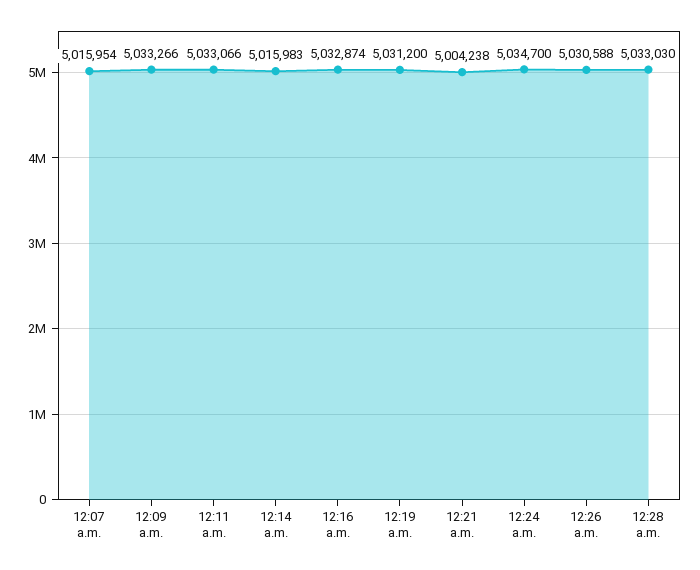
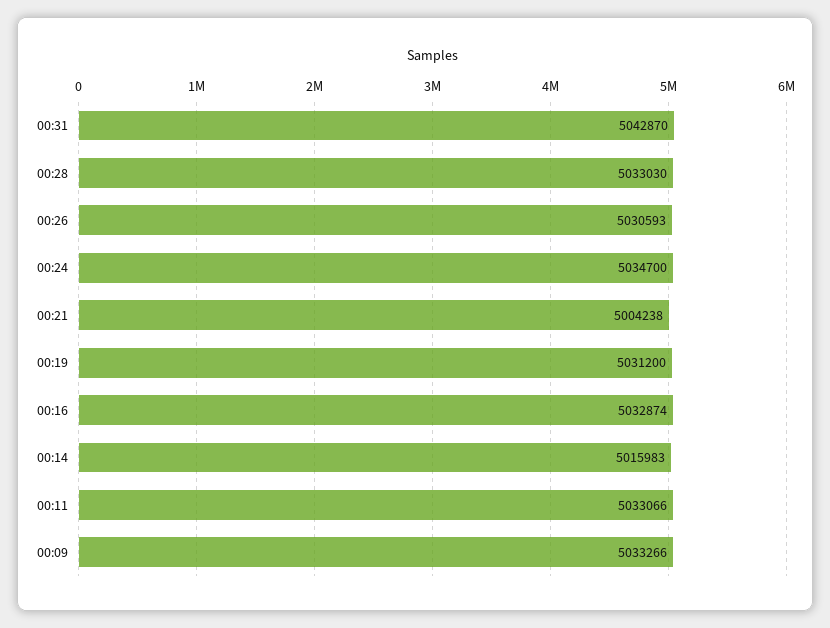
12:07 a.m.: 5015954 -> none
12:26 a.m.: 5030588 -> 5030593
00:31: none -> 5042870

